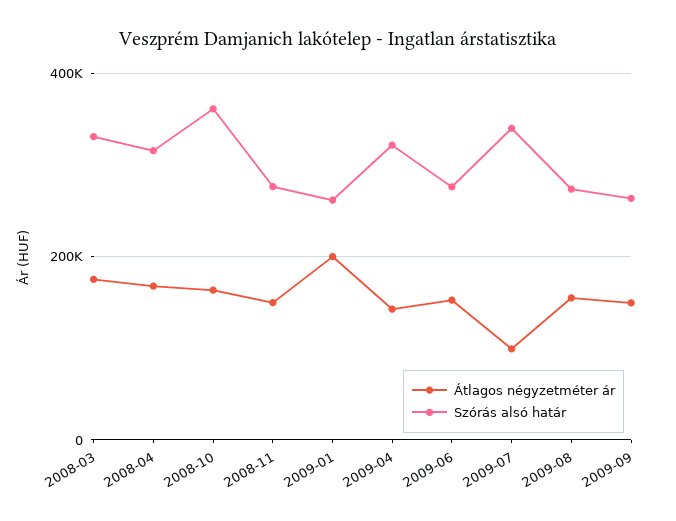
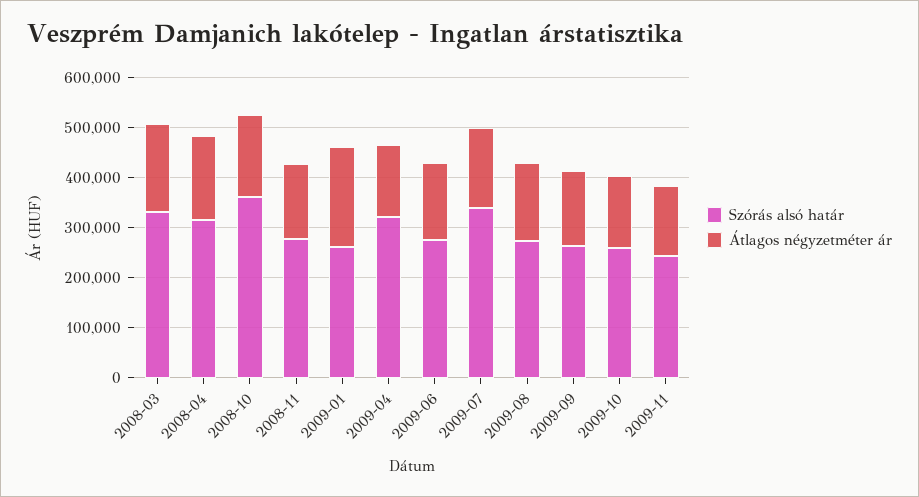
Átlagos négyzetméter ár, 2009-07: 100000 -> 160000
Szórás alsó határ, 2009-10: none -> 260000
Átlagos négyzetméter ár, 2009-10: none -> 140000
Szórás alsó határ, 2009-11: none -> 240000
Átlagos négyzetméter ár, 2009-11: none -> 140000

